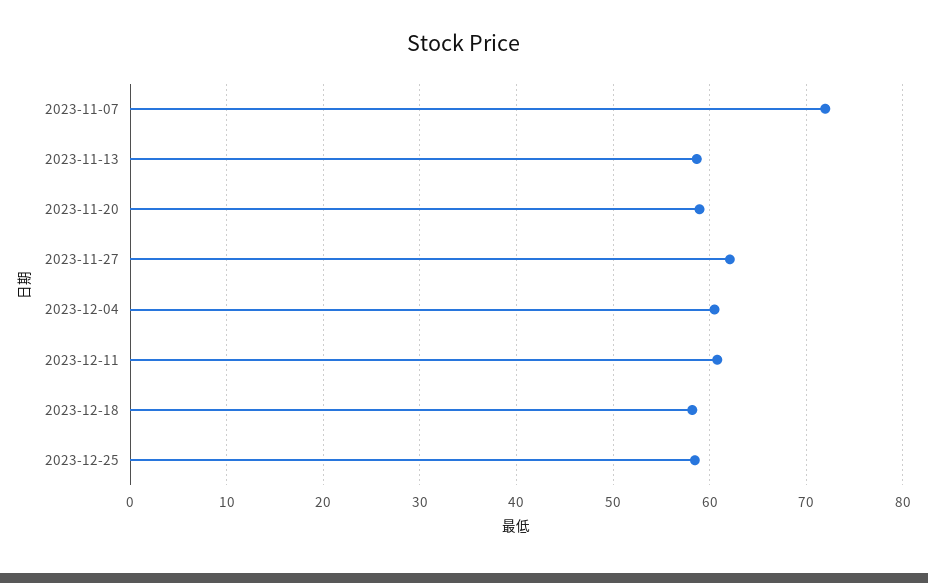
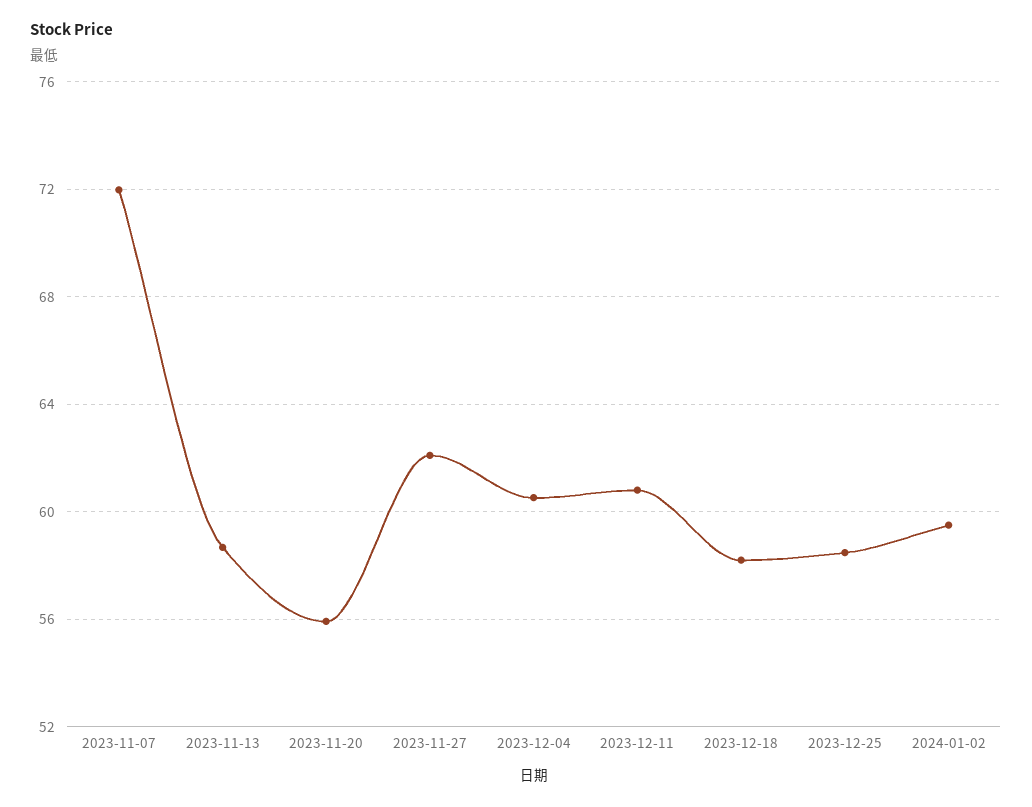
2023-11-20: 59 -> 56
2024-01-02: none -> 59.5

